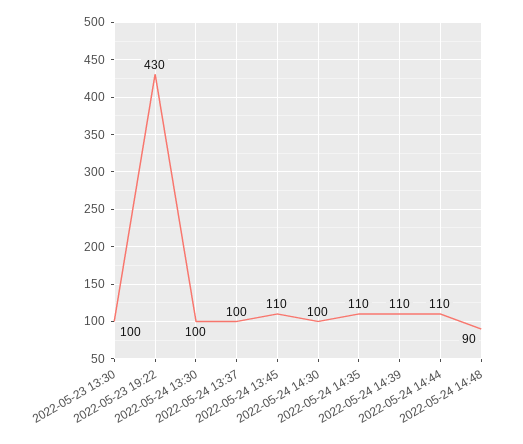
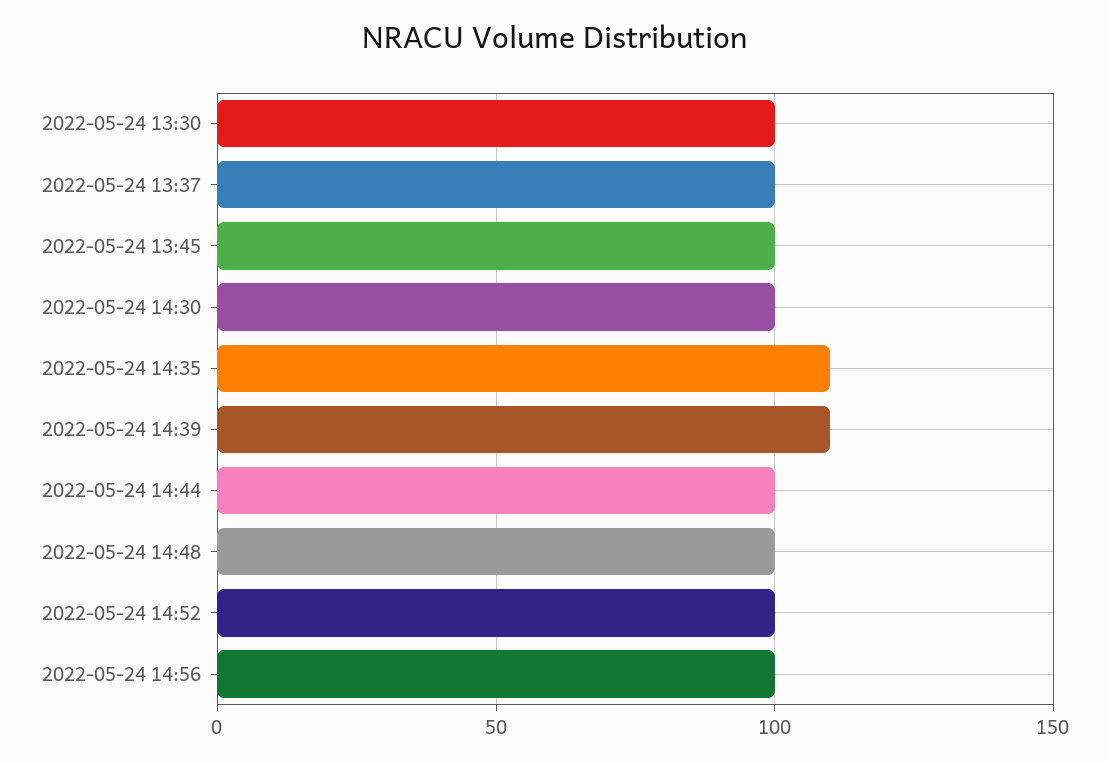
2022-05-23 13:30: 100 -> none
2022-05-23 19:22: 430 -> none
2022-05-24 13:45: 110 -> 100
2022-05-24 14:44: 110 -> 100
2022-05-24 14:48: 90 -> 100
2022-05-24 14:52: none -> 100
2022-05-24 14:56: none -> 100

